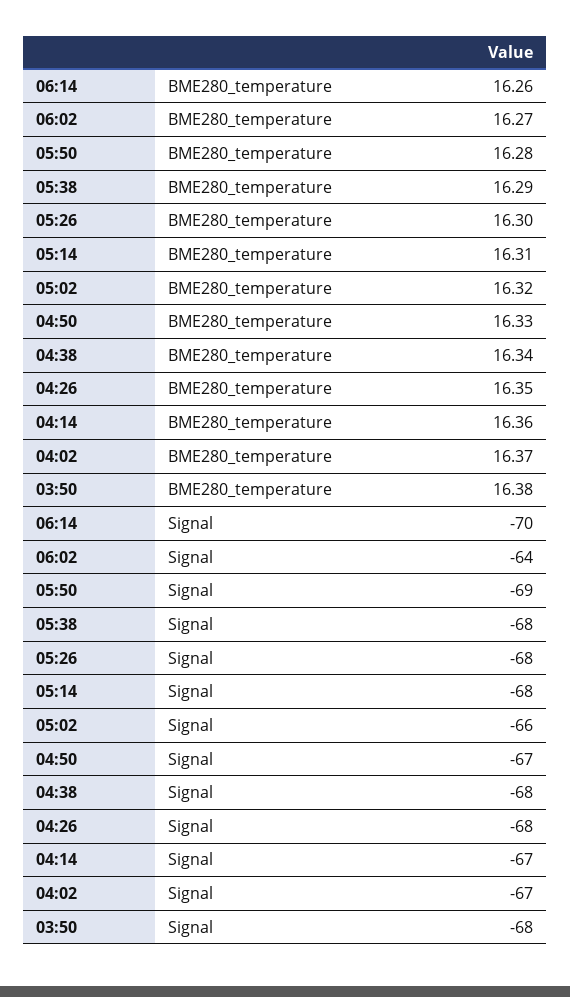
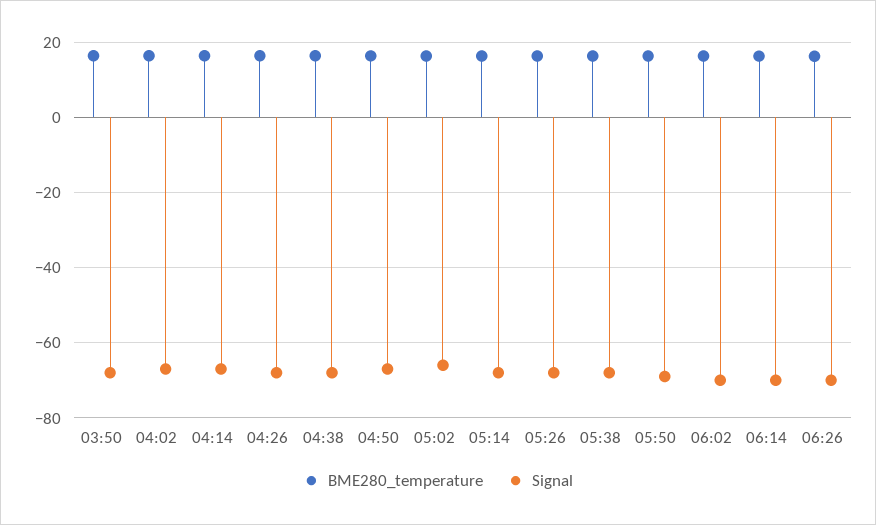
Signal, 06:02: -64 -> -70
BME280_temperature, 06:26: none -> 16
Signal, 06:26: none -> -70

